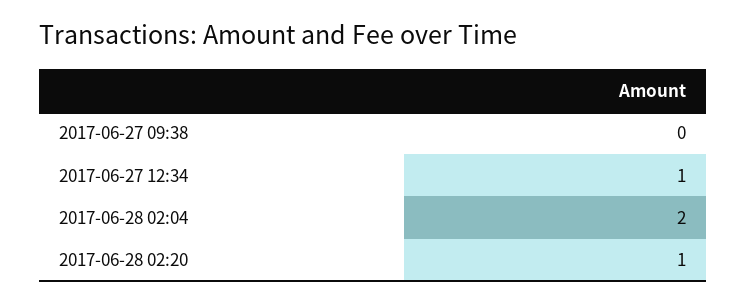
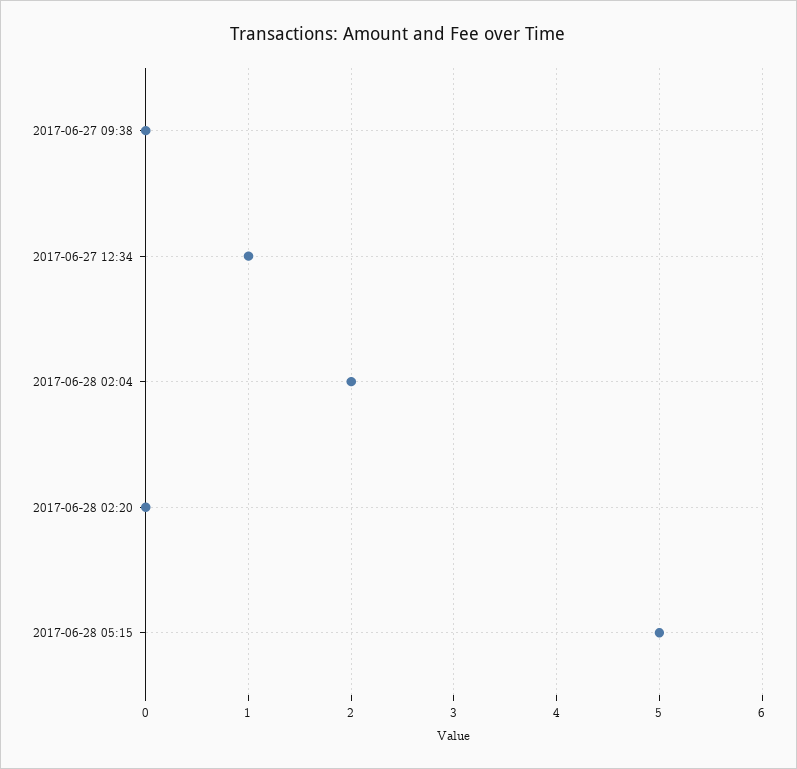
2017-06-28 02:20: 1 -> 0
2017-06-28 05:15: none -> 5

